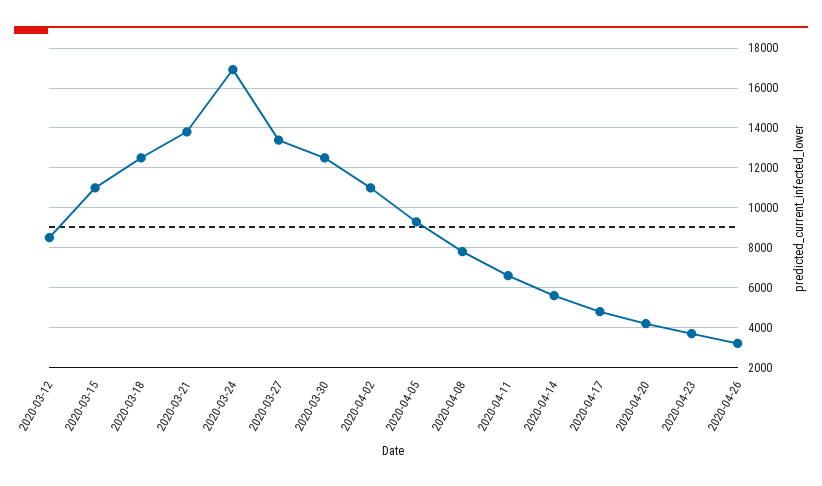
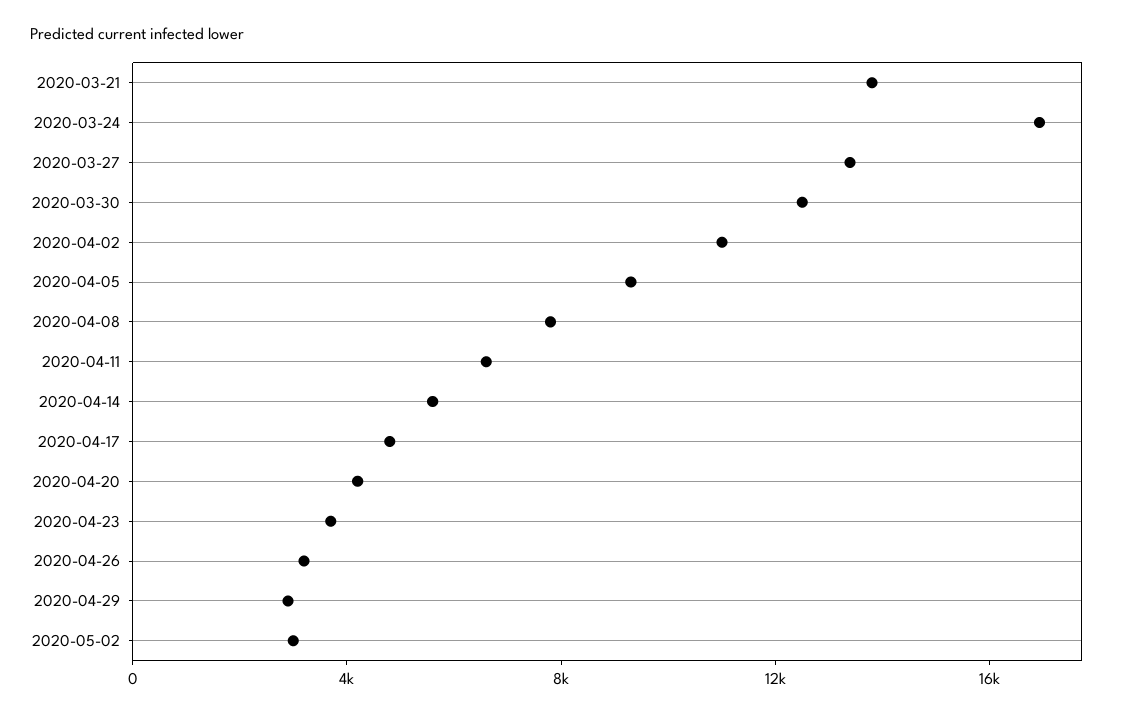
2020-03-12: 8500 -> none
2020-03-15: 11000 -> none
2020-03-18: 12500 -> none
2020-04-29: none -> 3000
2020-05-02: none -> 3000

